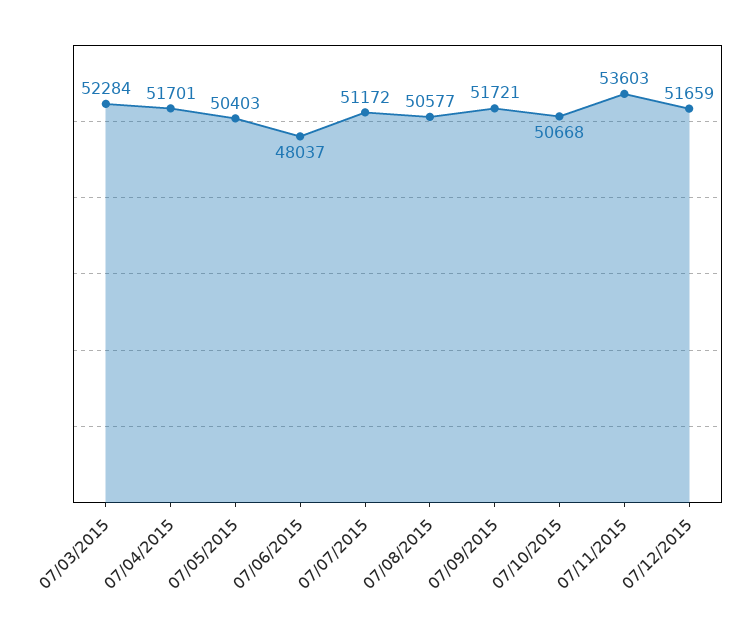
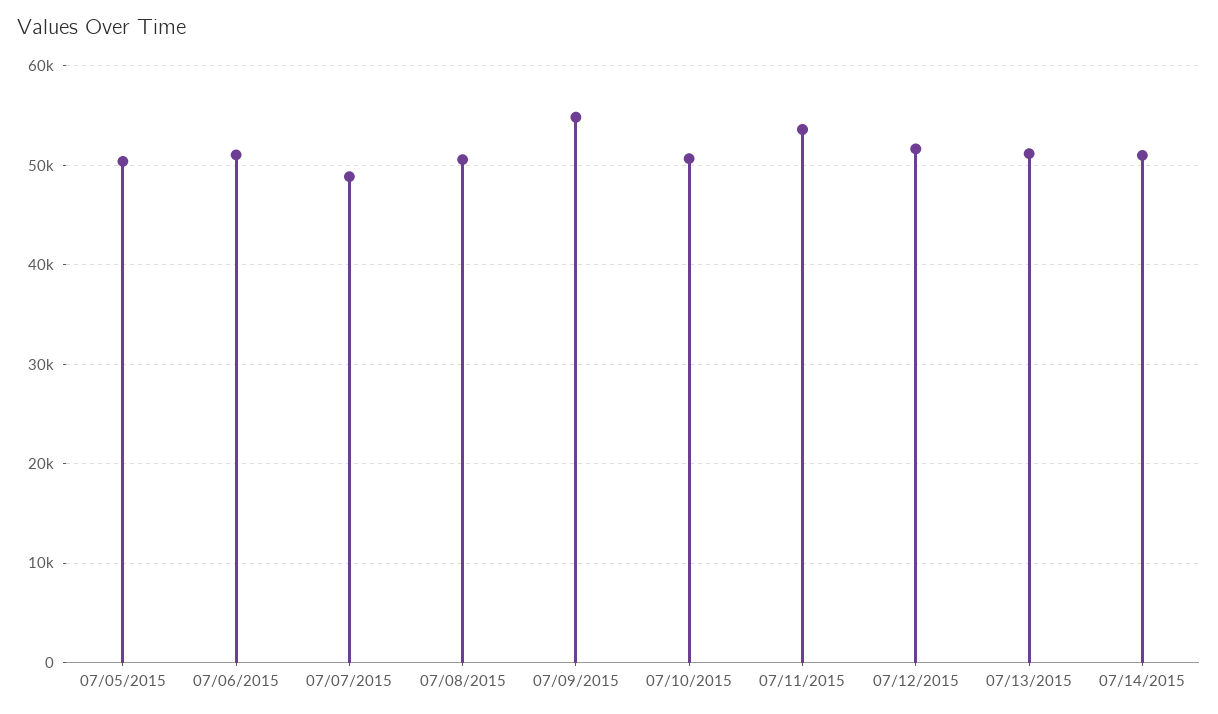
07/03/2015: 52284 -> none
07/04/2015: 51701 -> none
07/06/2015: 48037 -> 51000
07/07/2015: 51172 -> 49000
07/09/2015: 51721 -> 55000
07/13/2015: none -> 51000
07/14/2015: none -> 51000

